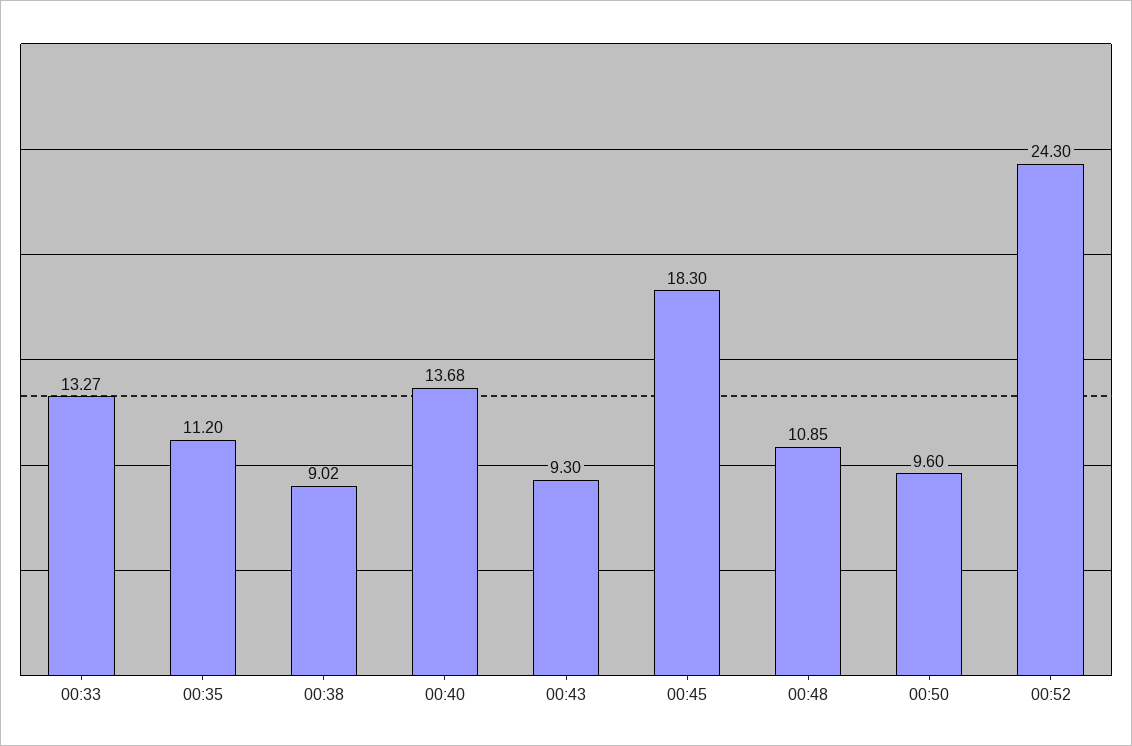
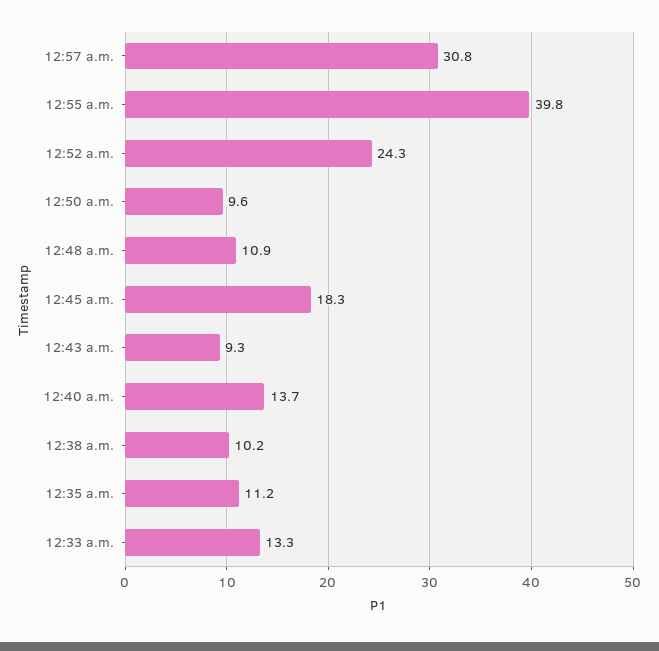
00:38: 9.02 -> 10.2
12:57 a.m.: none -> 30.8
12:55 a.m.: none -> 39.8

